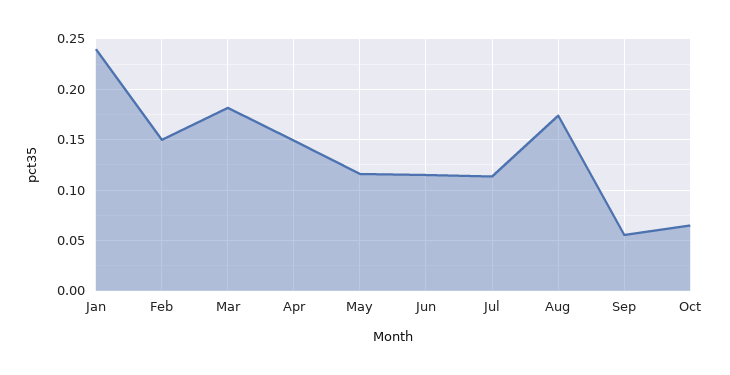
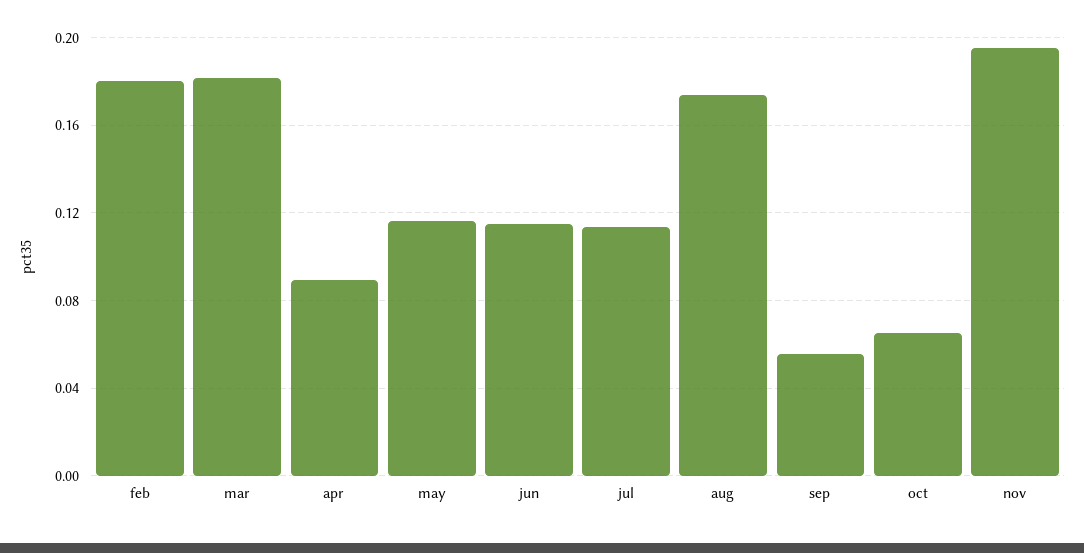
Jan: 0.24 -> none
Feb: 0.15 -> 0.18
Apr: 0.15 -> 0.09
nov: none -> 0.195

